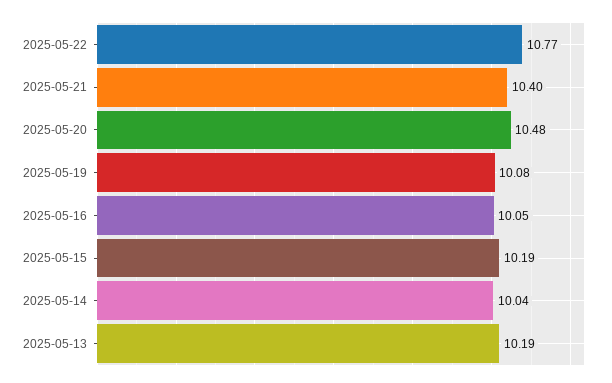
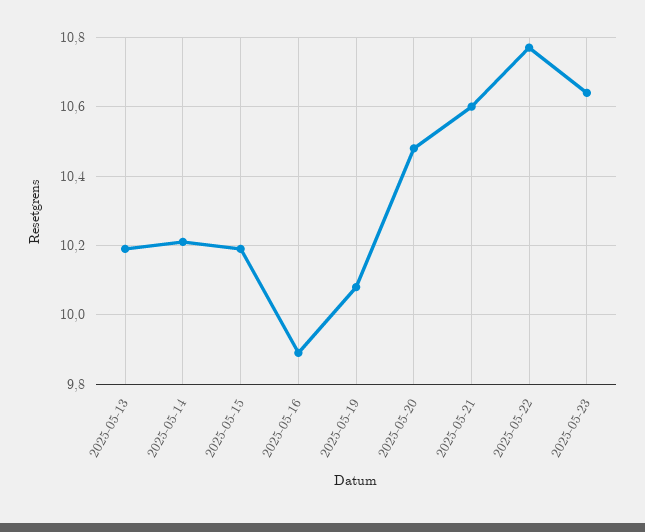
2025-05-21: 10.4 -> 10.6
2025-05-16: 10.05 -> 9.9
2025-05-14: 10.04 -> 10.2
2025-05-23: none -> 10.65

